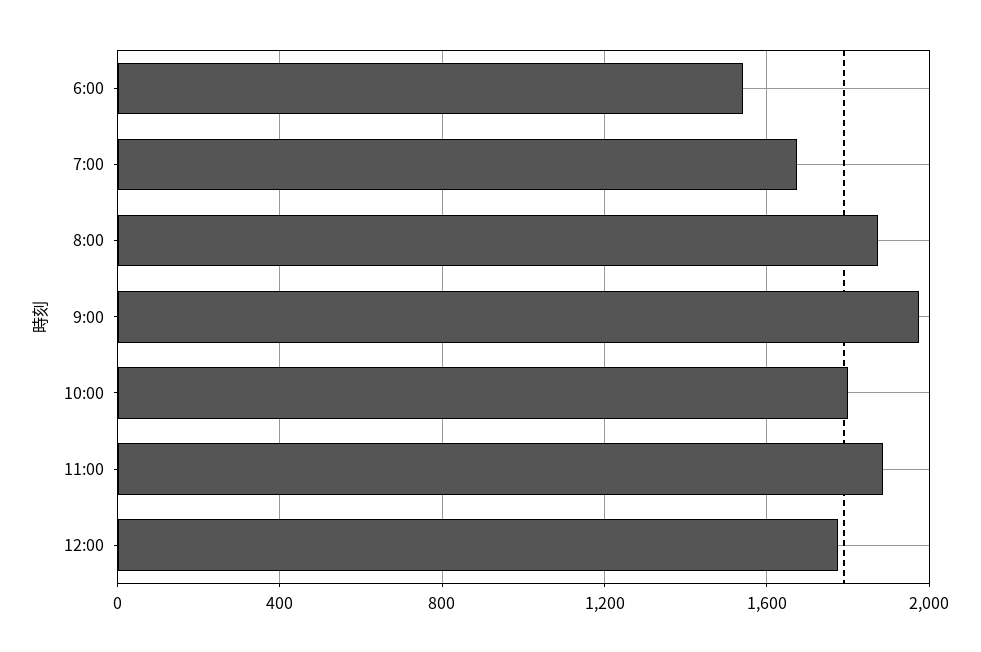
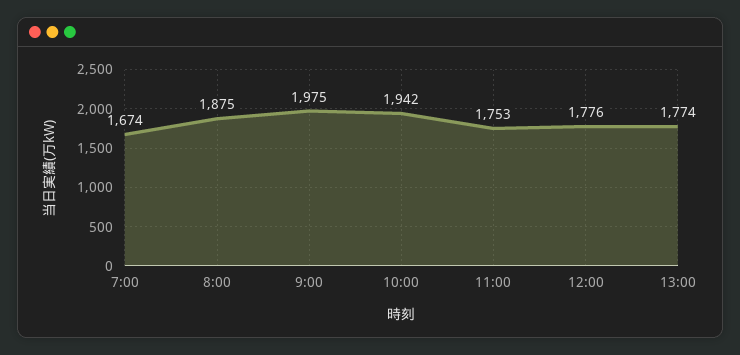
6:00: 1550 -> none
10:00: 1800 -> 1942
11:00: 1900 -> 1753
13:00: none -> 1774

